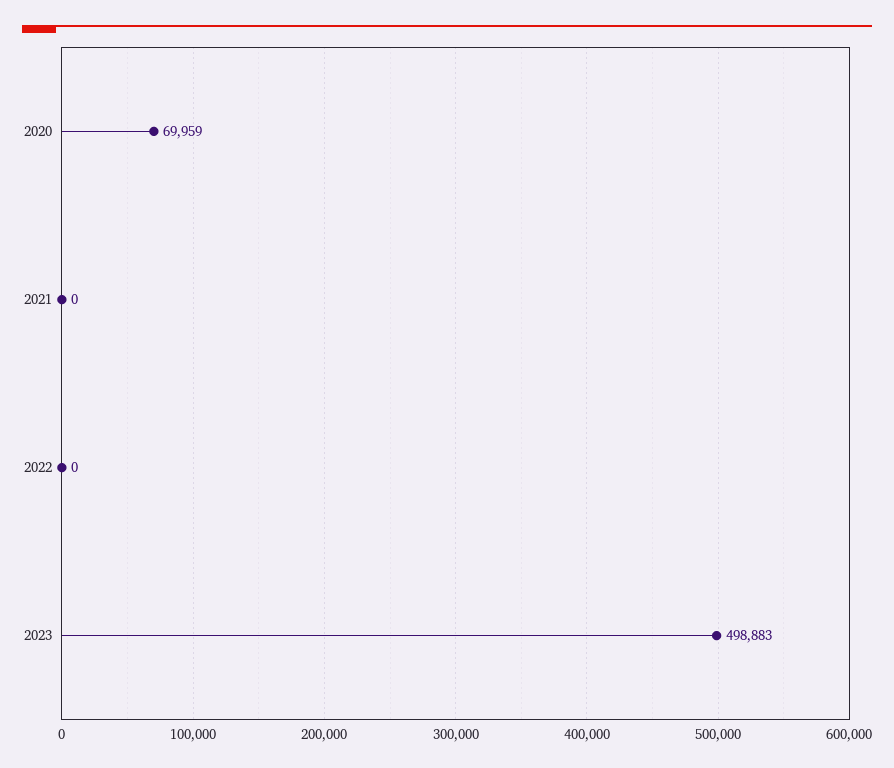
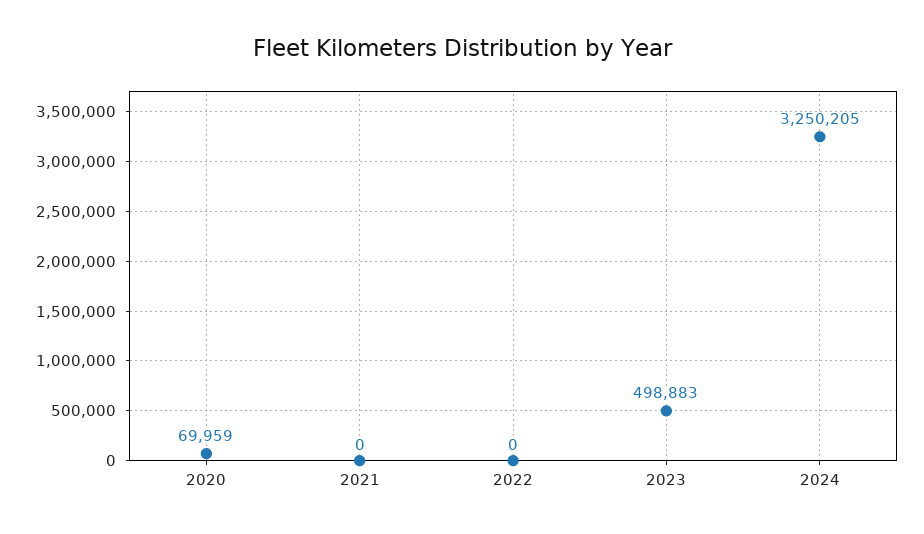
2024: none -> 3250205

